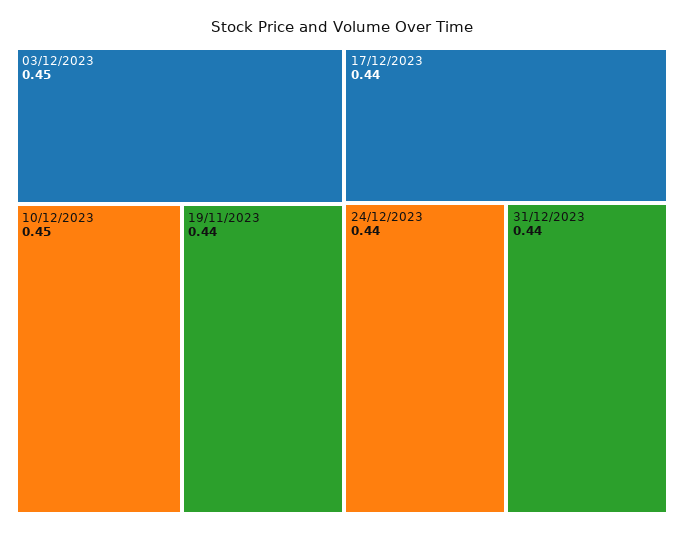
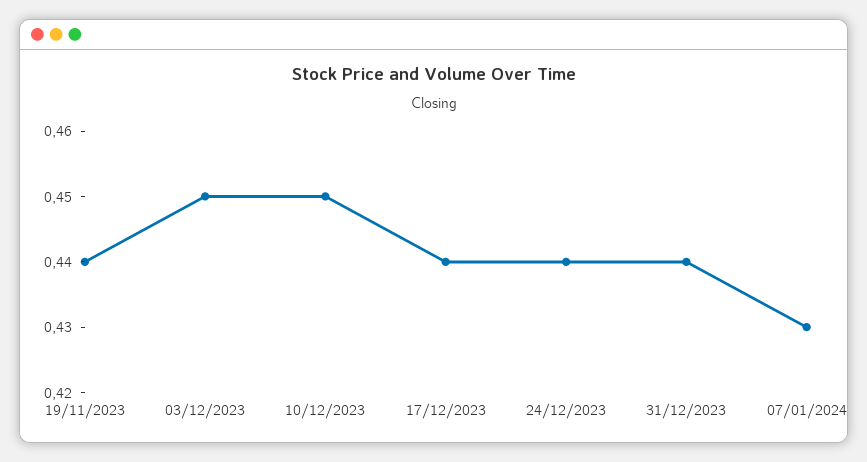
07/01/2024: none -> 0.43

